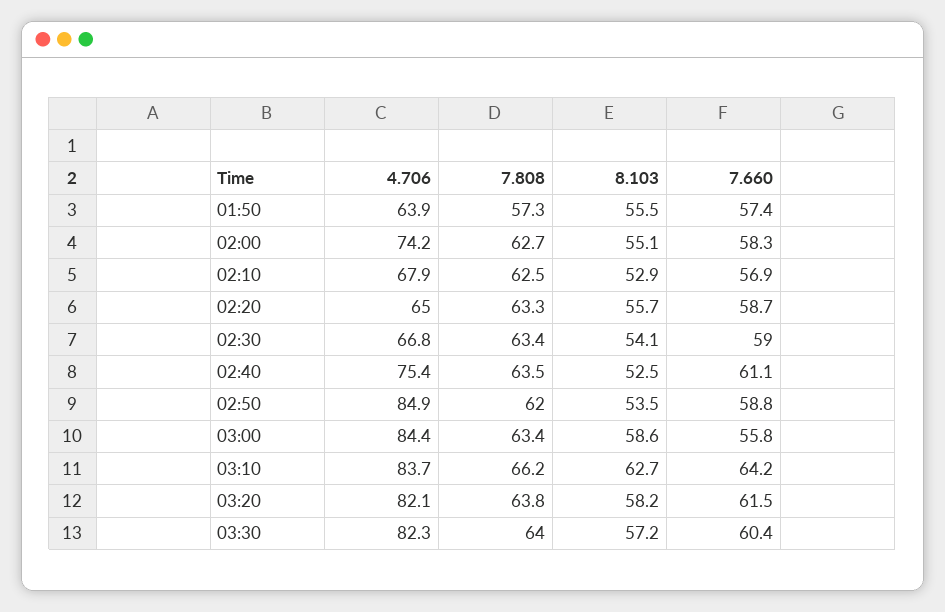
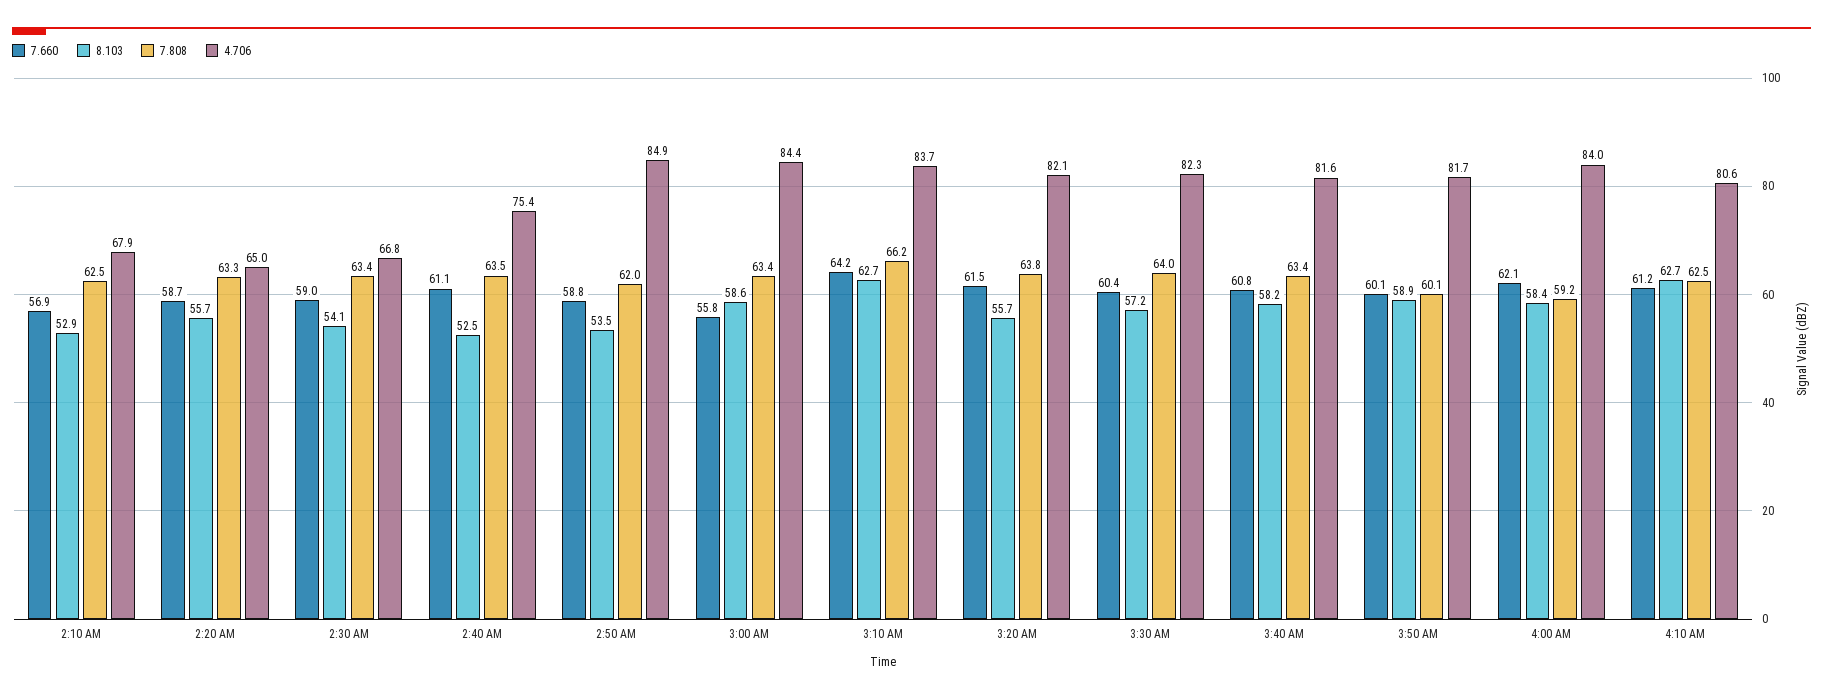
4.706, 01:50: 63.9 -> none
7.808, 01:50: 57.3 -> none
8.103, 01:50: 55.5 -> none
7.660, 01:50: 57.4 -> none
4.706, 02:00: 74.2 -> none
7.808, 02:00: 62.7 -> none
8.103, 02:00: 55.1 -> none
7.660, 02:00: 58.3 -> none
8.103, 03:20: 58.2 -> 55.7
7.660, 3:40 AM: none -> 60.8
8.103, 3:40 AM: none -> 58.2
7.808, 3:40 AM: none -> 63.4
4.706, 3:40 AM: none -> 81.6
7.660, 3:50 AM: none -> 60.1
8.103, 3:50 AM: none -> 58.9
7.808, 3:50 AM: none -> 60.1
4.706, 3:50 AM: none -> 81.7
7.660, 4:00 AM: none -> 62.1
8.103, 4:00 AM: none -> 58.4
7.808, 4:00 AM: none -> 59.2
4.706, 4:00 AM: none -> 84
7.660, 4:10 AM: none -> 61.2
8.103, 4:10 AM: none -> 62.7
7.808, 4:10 AM: none -> 62.5
4.706, 4:10 AM: none -> 80.6

